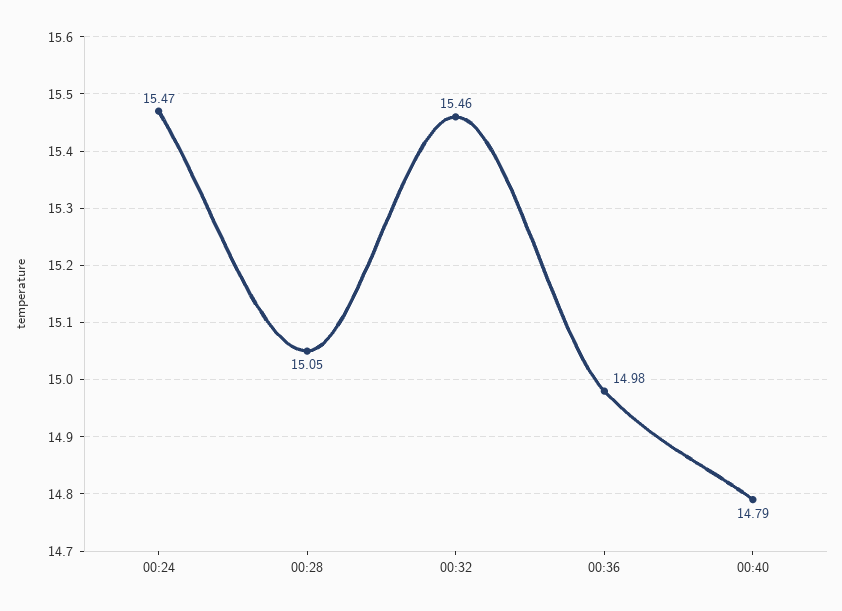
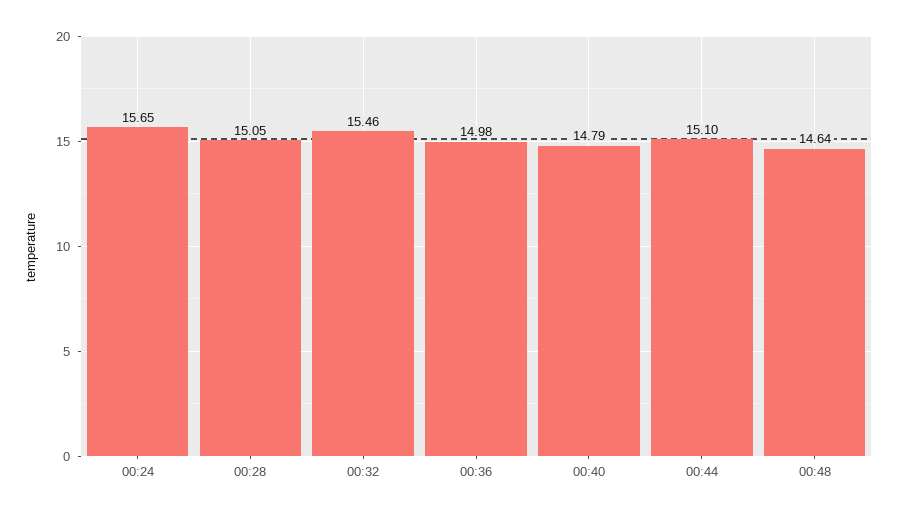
00:24: 15.47 -> 15.65
00:44: none -> 15.1
00:48: none -> 14.64

